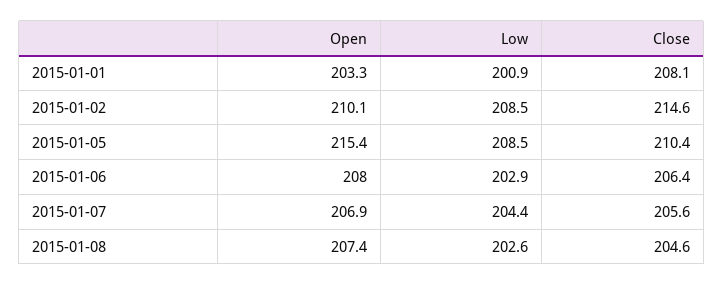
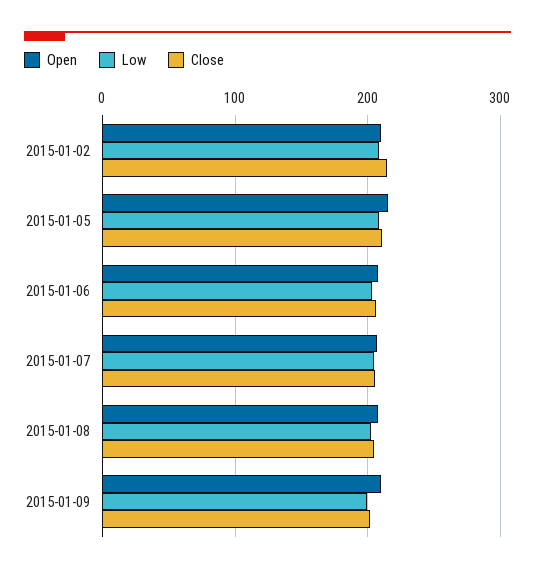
Open, 2015-01-01: 203.3 -> none
Low, 2015-01-01: 200.9 -> none
Close, 2015-01-01: 208.1 -> none
Open, 2015-01-09: none -> 210
Low, 2015-01-09: none -> 200
Close, 2015-01-09: none -> 200

